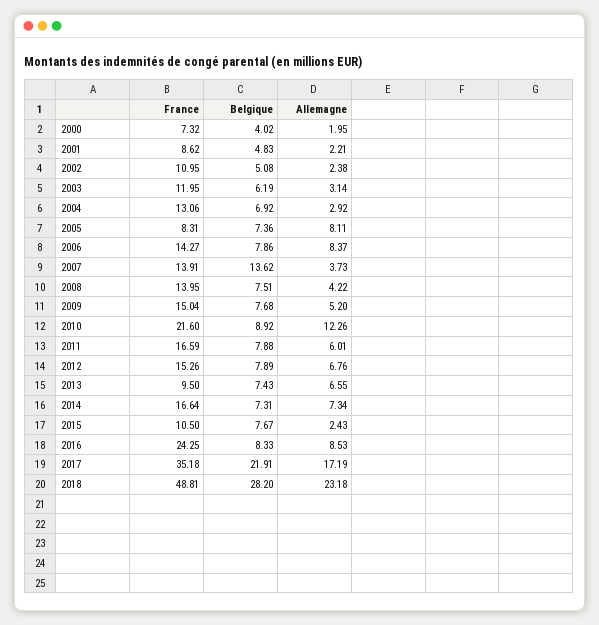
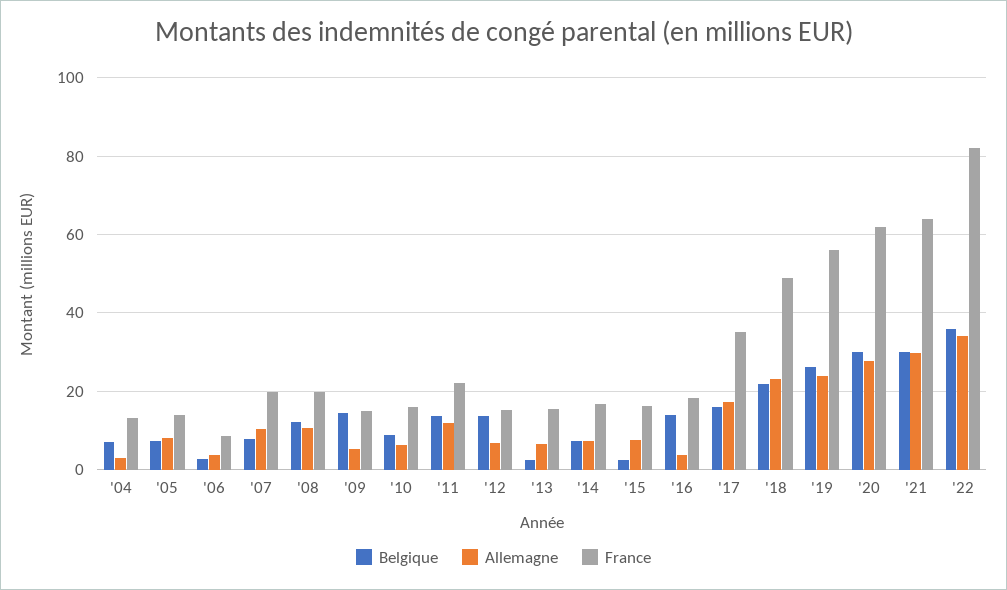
France, 2000: 7.32 -> none
Belgique, 2000: 4.02 -> none
Allemagne, 2000: 1.95 -> none
France, 2001: 8.62 -> none
Belgique, 2001: 4.83 -> none
Allemagne, 2001: 2.21 -> none
France, 2002: 10.95 -> none
Belgique, 2002: 5.08 -> none
Allemagne, 2002: 2.38 -> none
France, 2003: 11.95 -> none
Belgique, 2003: 6.19 -> none
Allemagne, 2003: 3.14 -> none
France, 2005: 8.31 -> 14
France, 2006: 14.27 -> 8
Belgique, 2006: 7.86 -> 2
Allemagne, 2006: 8.37 -> 4
France, 2007: 13.91 -> 20
Belgique, 2007: 13.62 -> 8
Allemagne, 2007: 3.73 -> 10
France, 2008: 13.95 -> 20
Belgique, 2008: 7.51 -> 12
Allemagne, 2008: 4.22 -> 10
Belgique, 2009: 7.68 -> 14
France, 2010: 21.6 -> 16
Allemagne, 2010: 12.26 -> 6
France, 2011: 16.59 -> 22
Belgique, 2011: 7.88 -> 14
Allemagne, 2011: 6.01 -> 12
Belgique, 2012: 7.89 -> 14
France, 2013: 9.5 -> 16
Belgique, 2013: 7.43 -> 2
France, 2015: 10.5 -> 16
Belgique, 2015: 7.67 -> 2
Allemagne, 2015: 2.43 -> 8
France, 2016: 24.25 -> 18
Belgique, 2016: 8.33 -> 14
Allemagne, 2016: 8.53 -> 4
Belgique, 2017: 21.91 -> 16
Belgique, 2018: 28.2 -> 22
Belgique, '19: none -> 26
Allemagne, '19: none -> 24
France, '19: none -> 56
Belgique, '20: none -> 30
Allemagne, '20: none -> 28
France, '20: none -> 62
Belgique, '21: none -> 30
Allemagne, '21: none -> 30
France, '21: none -> 64
Belgique, '22: none -> 36
Allemagne, '22: none -> 34
France, '22: none -> 82

